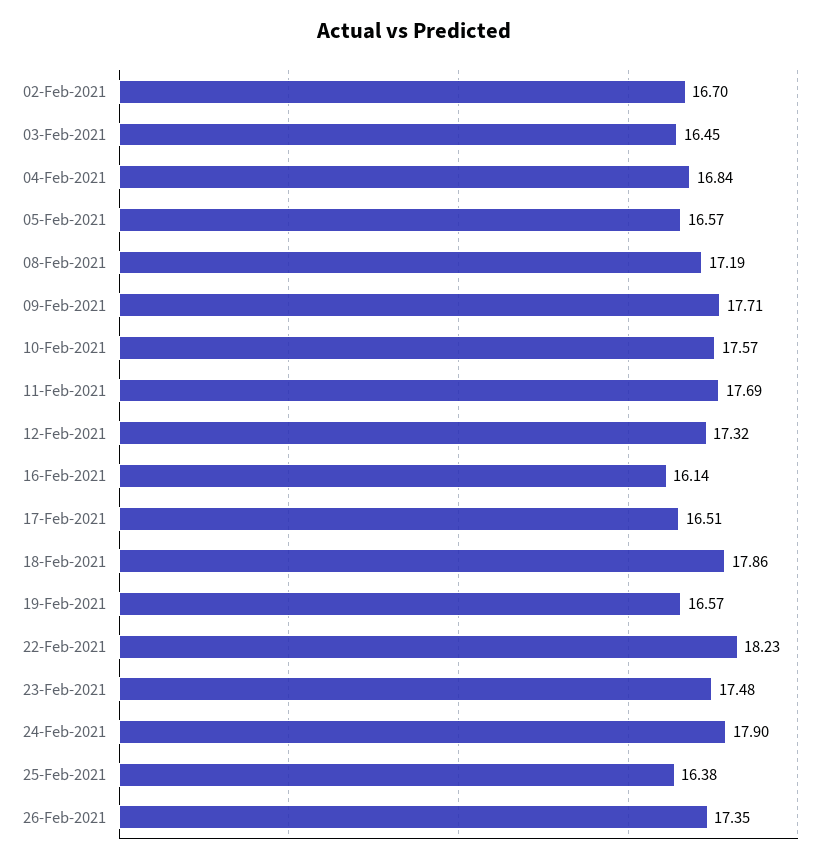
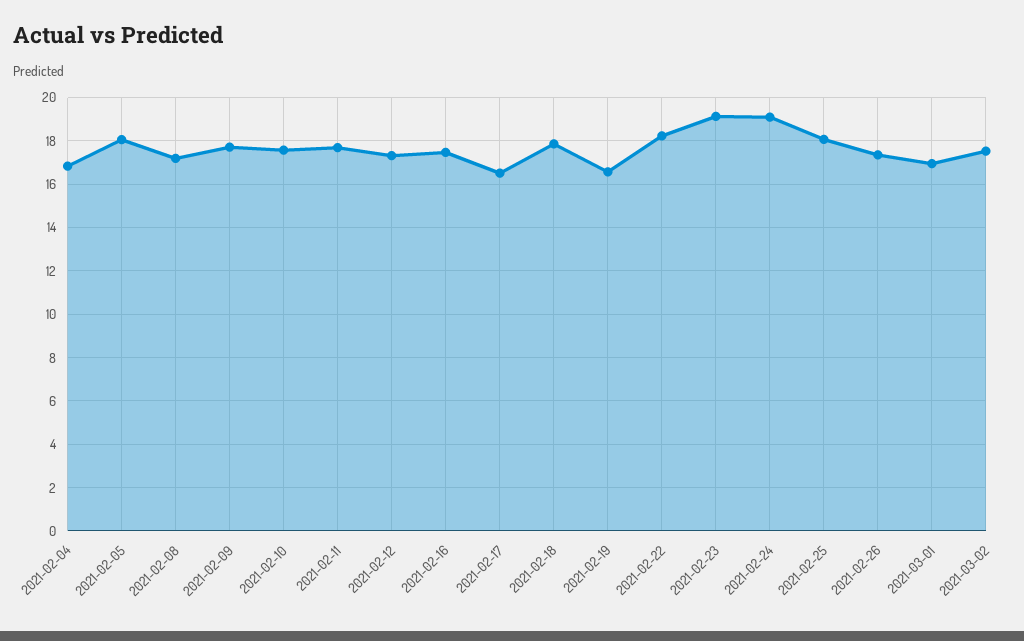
02-Feb-2021: 16.7 -> none
03-Feb-2021: 16.45 -> none
05-Feb-2021: 16.57 -> 18
16-Feb-2021: 16.14 -> 17.5
23-Feb-2021: 17.48 -> 19
24-Feb-2021: 17.9 -> 19
25-Feb-2021: 16.38 -> 18
2021-03-01: none -> 17
2021-03-02: none -> 17.5

